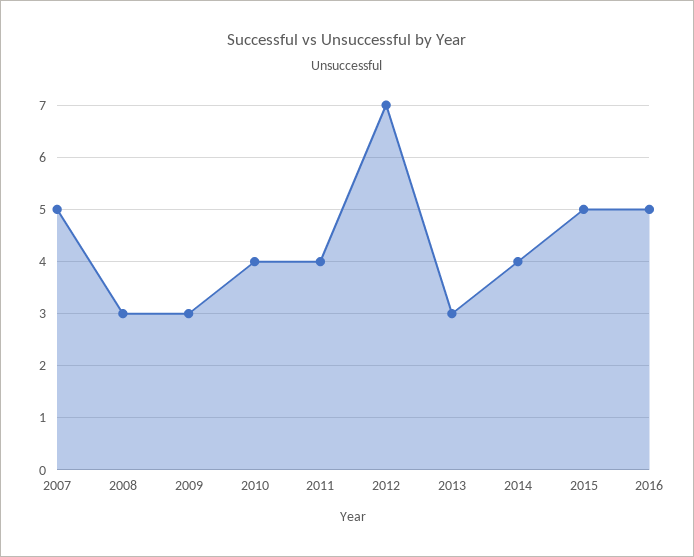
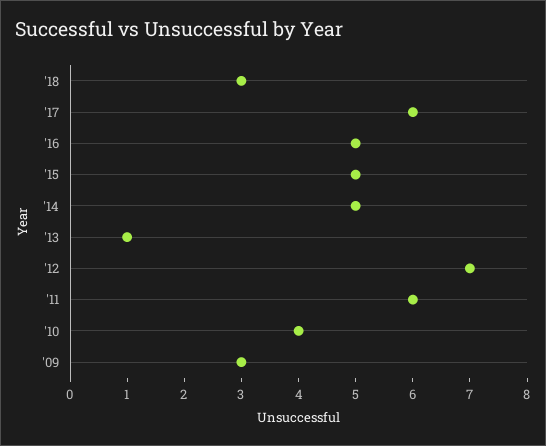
2007: 5 -> none
2008: 3 -> none
2011: 4 -> 6
2013: 3 -> 1
2014: 4 -> 5
'18: none -> 3
'17: none -> 6

